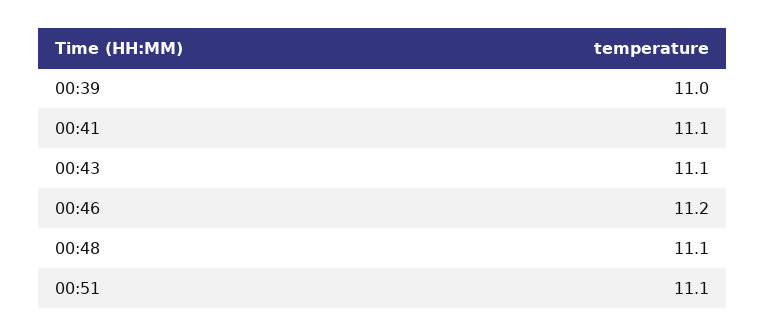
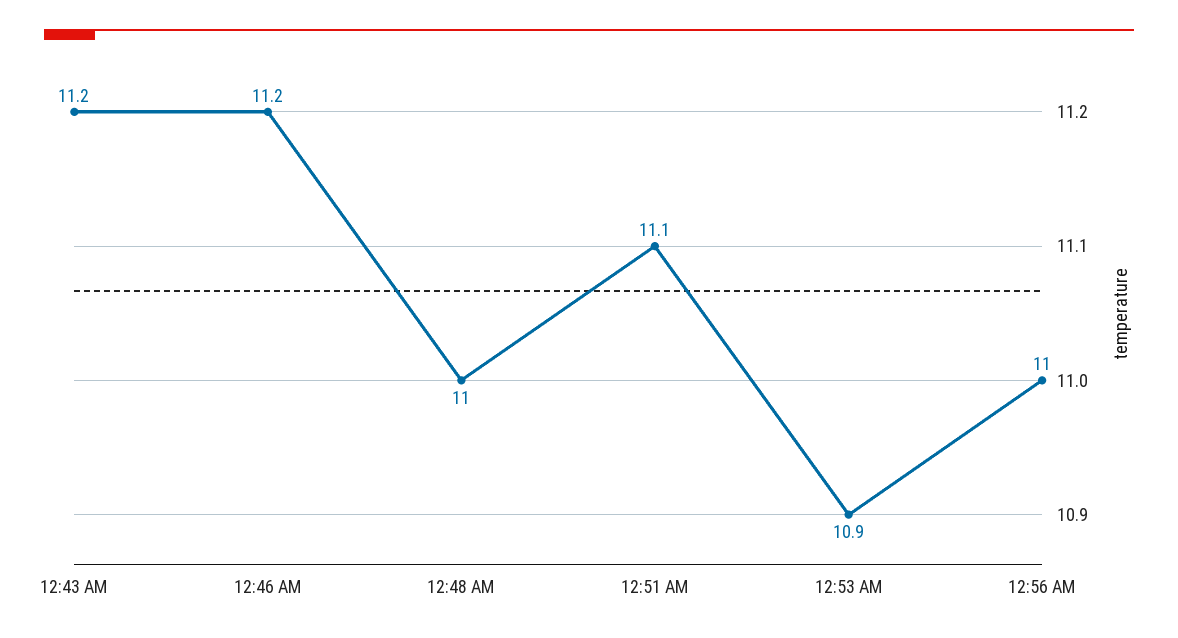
00:39: 11 -> none
00:41: 11.1 -> none
00:43: 11.1 -> 11.2
00:48: 11.1 -> 11
12:53 AM: none -> 10.9
12:56 AM: none -> 11

